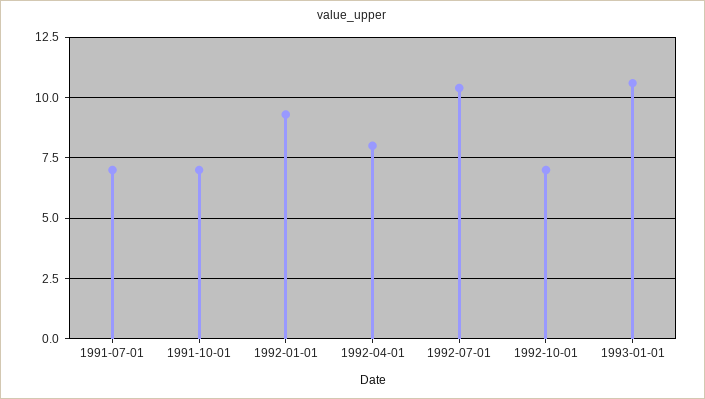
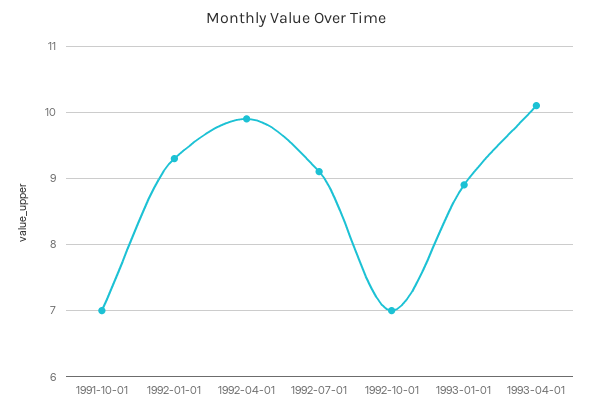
1991-07-01: 7 -> none
1992-04-01: 8 -> 9.9
1992-07-01: 10.5 -> 9.1
1993-01-01: 10.5 -> 8.9
1993-04-01: none -> 10.1

